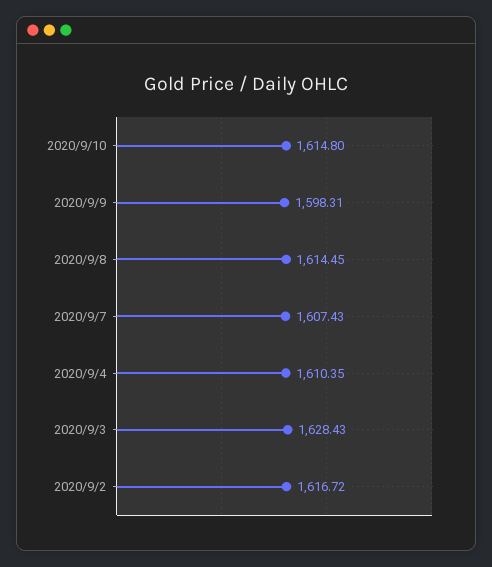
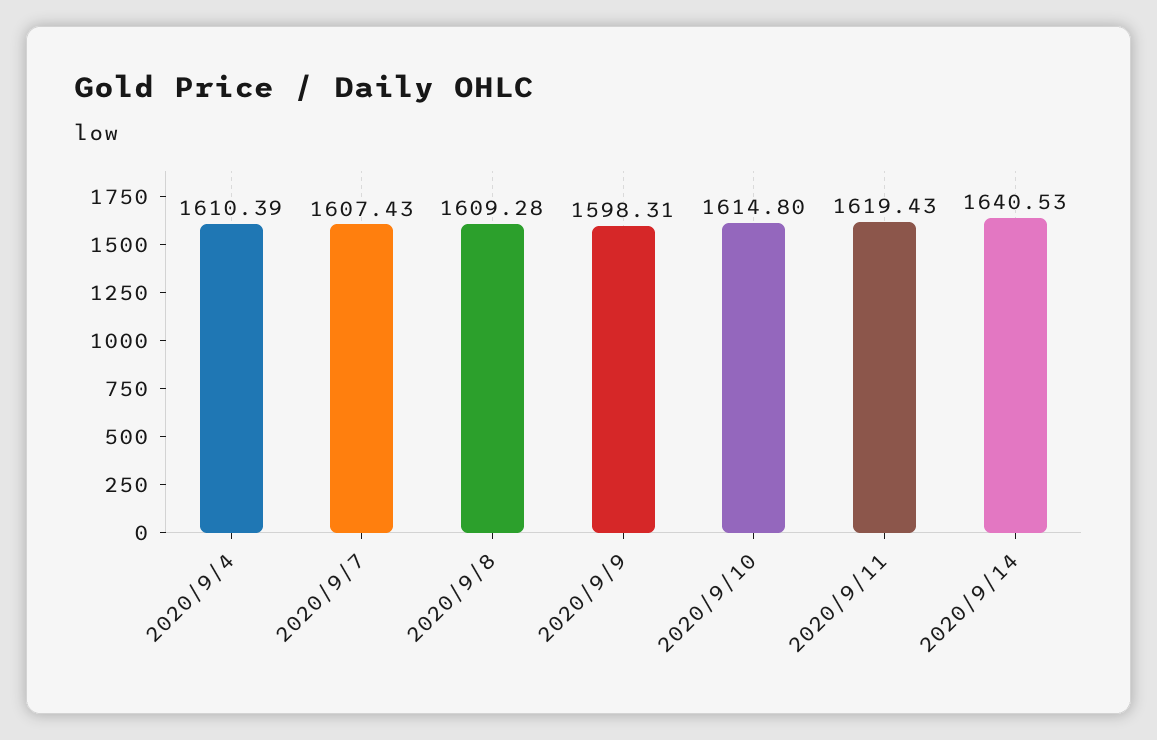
2020/9/8: 1614.45 -> 1609.28
2020/9/4: 1610.35 -> 1610.39
2020/9/3: 1628.43 -> none
2020/9/2: 1616.72 -> none
2020/9/11: none -> 1619.43
2020/9/14: none -> 1640.53

